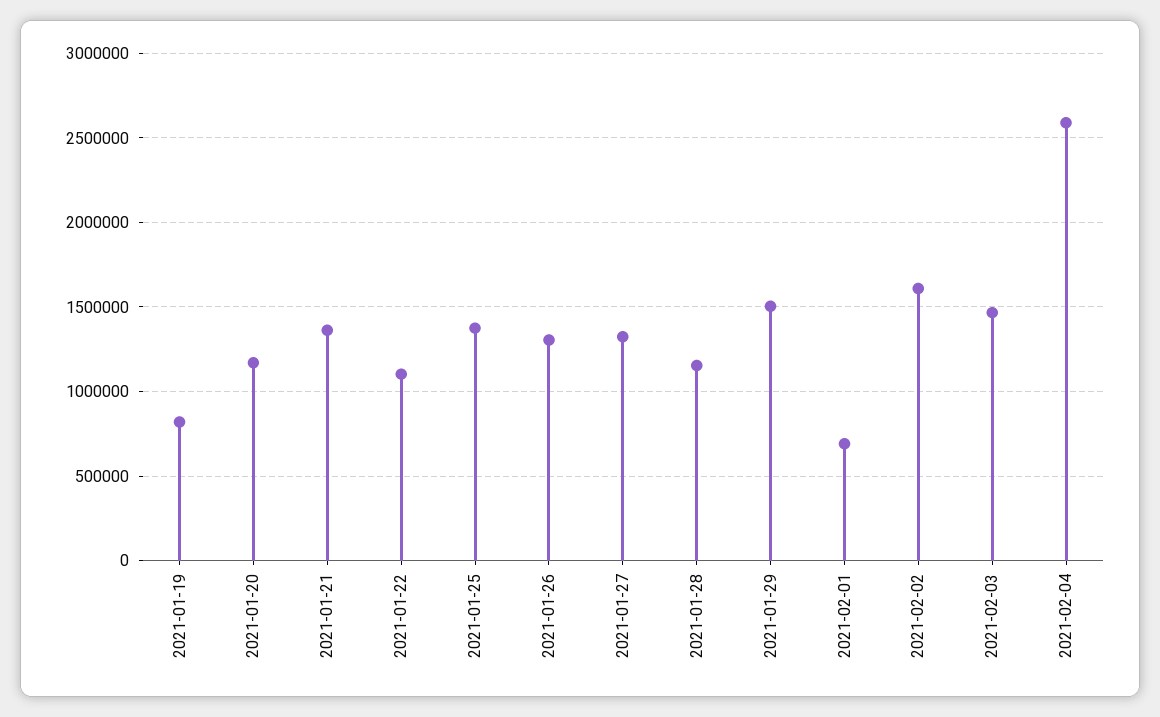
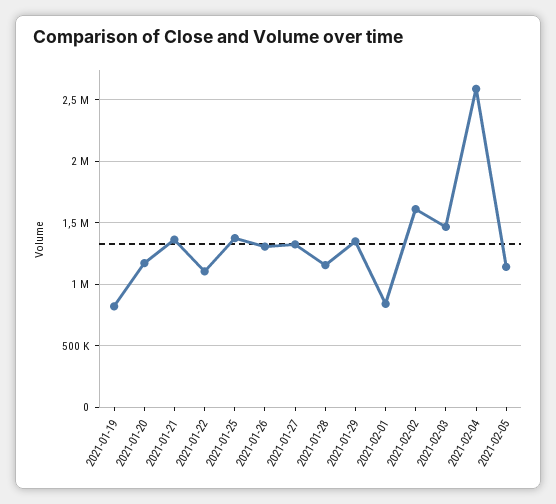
2021-01-29: 1500000 -> 1350000
2021-02-01: 700000 -> 850000
2021-02-05: none -> 1150000

